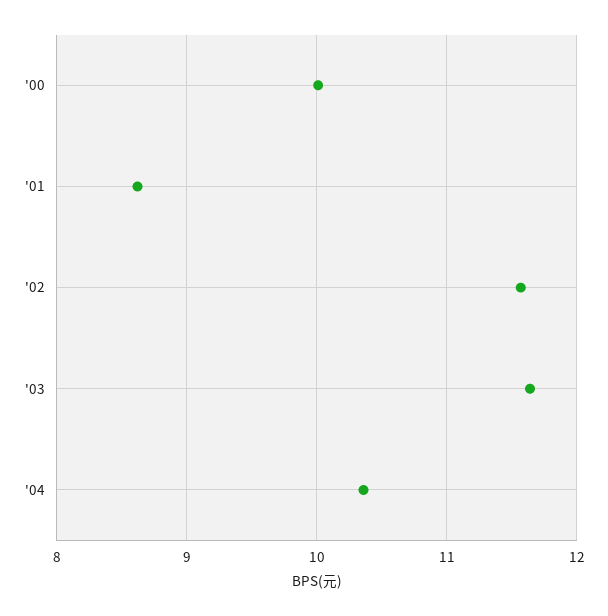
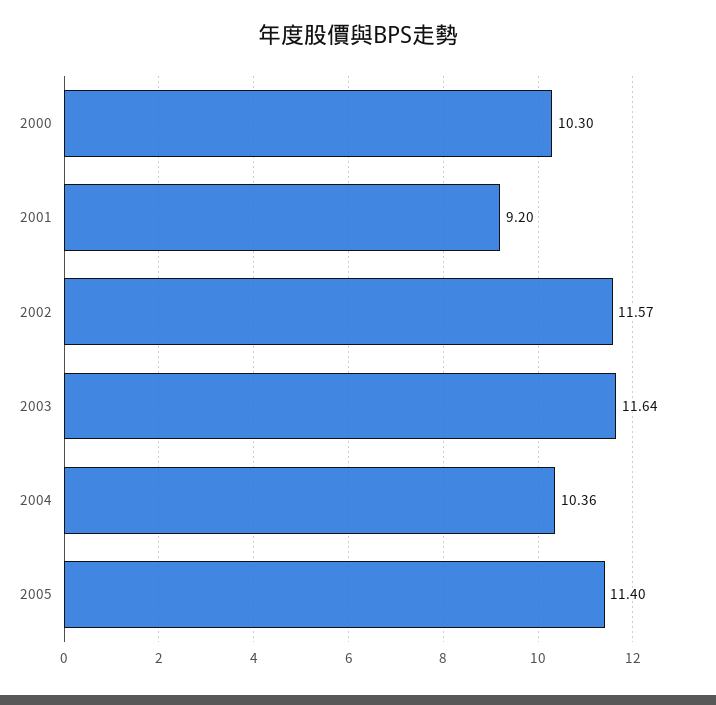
'00: 10 -> 10.3
'01: 8.6 -> 9.2
2005: none -> 11.4

